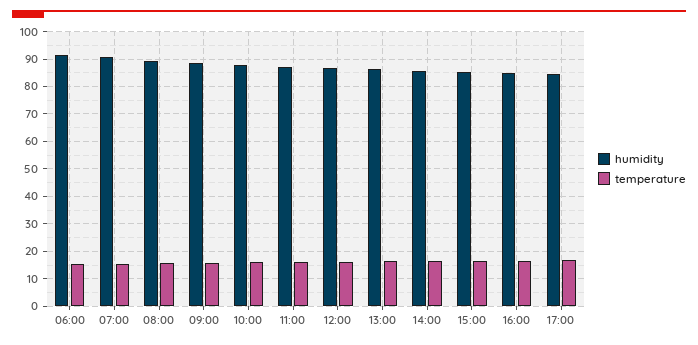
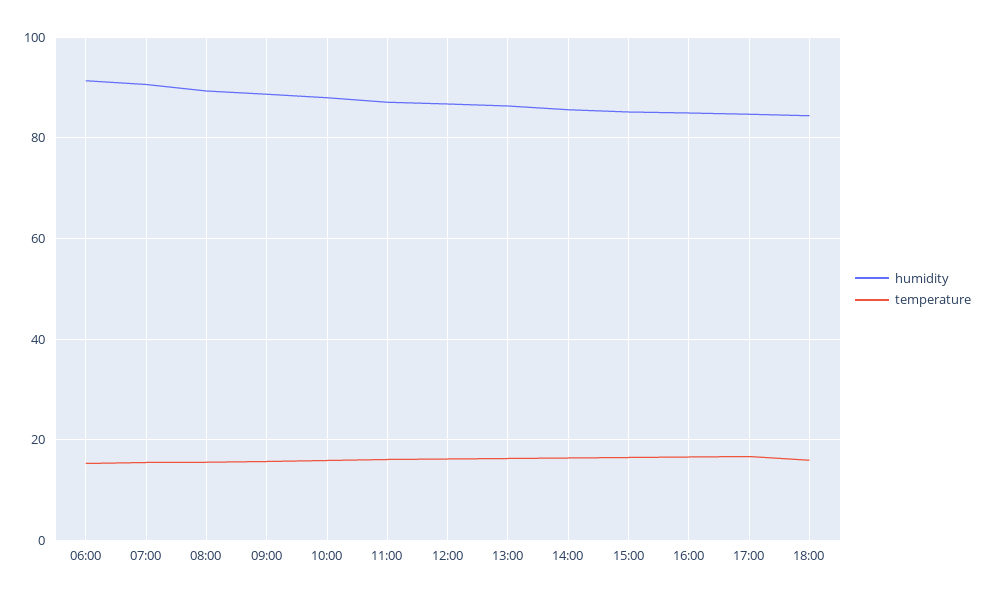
humidity, 18:00: none -> 84
temperature, 18:00: none -> 16

